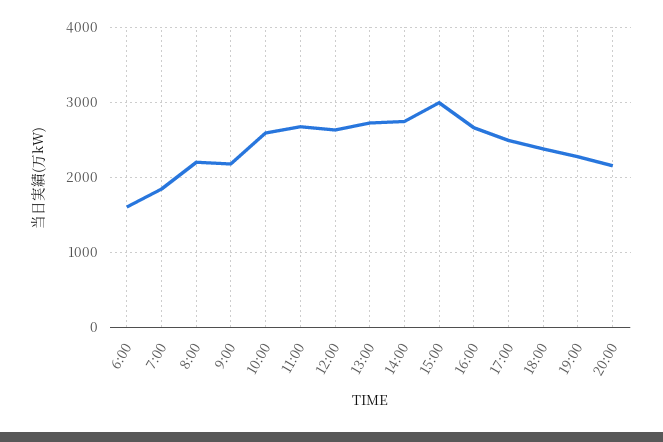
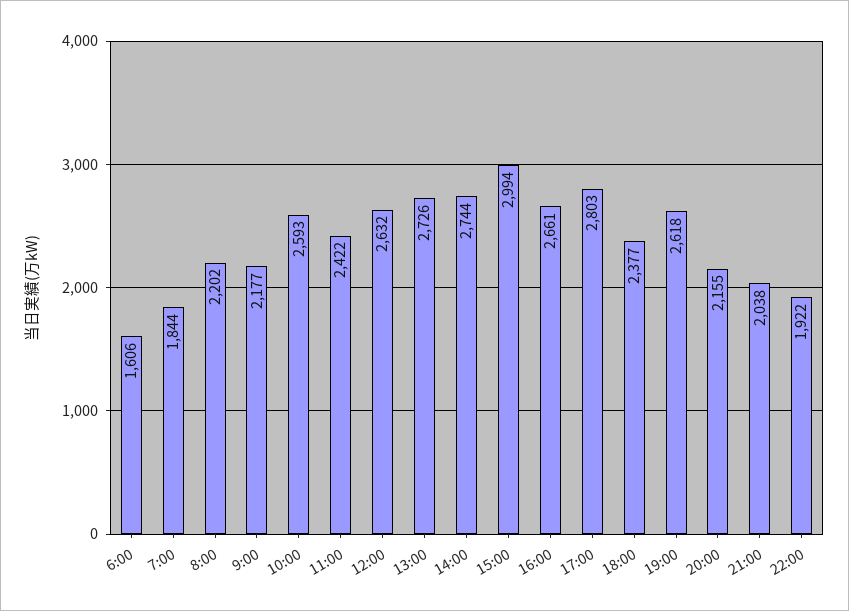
11:00: 2700 -> 2422
17:00: 2500 -> 2803
19:00: 2300 -> 2618
21:00: none -> 2038
22:00: none -> 1922

